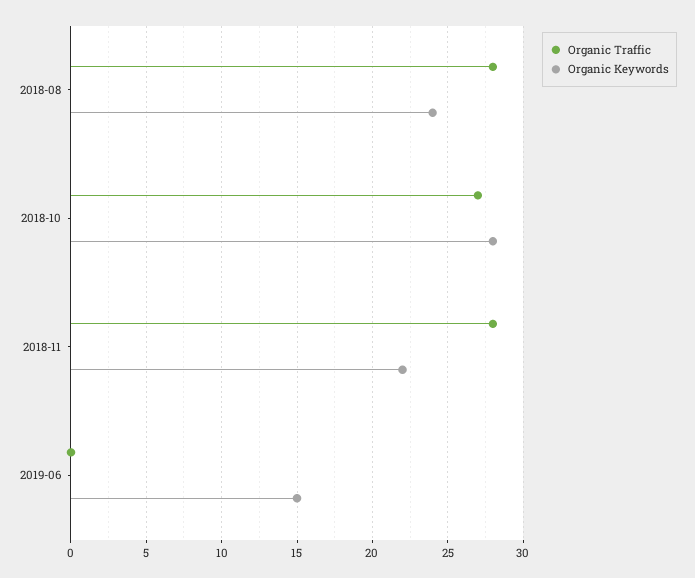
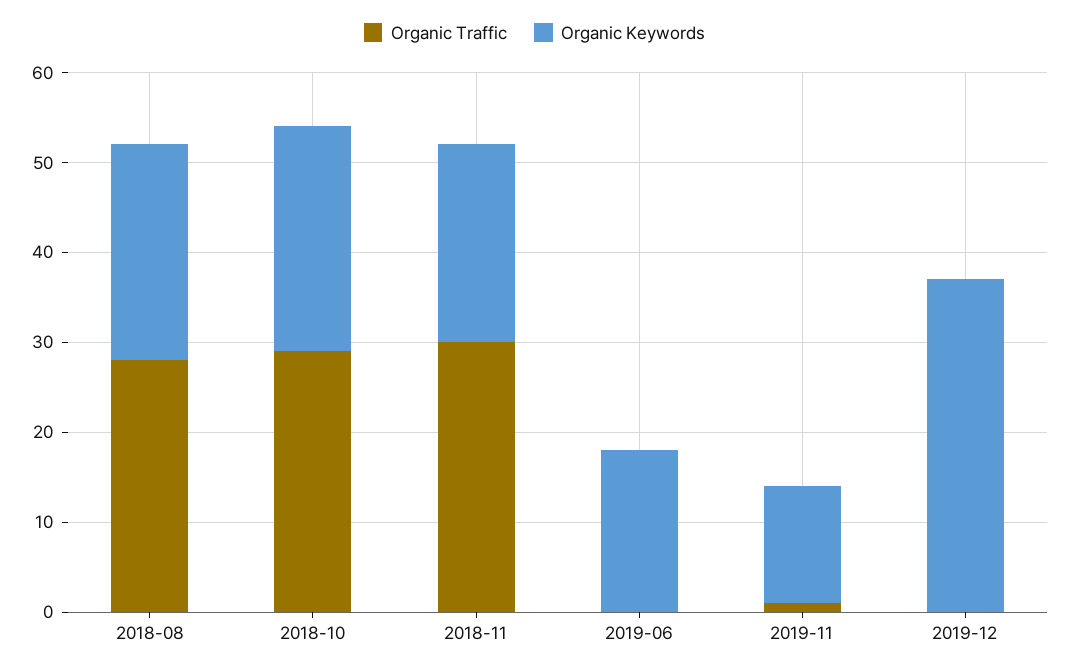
Organic Traffic, 2018-10: 27 -> 29
Organic Keywords, 2018-10: 28 -> 25
Organic Traffic, 2018-11: 28 -> 30
Organic Keywords, 2019-06: 15 -> 18
Organic Traffic, 2019-11: none -> 1
Organic Keywords, 2019-11: none -> 13
Organic Traffic, 2019-12: none -> 0
Organic Keywords, 2019-12: none -> 37

